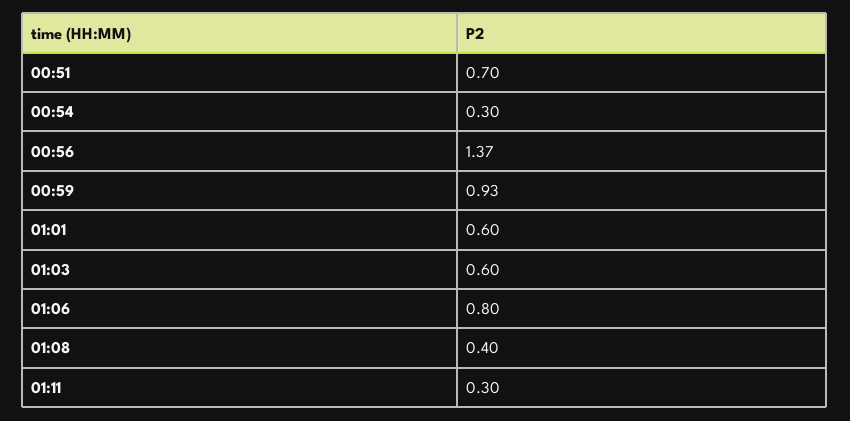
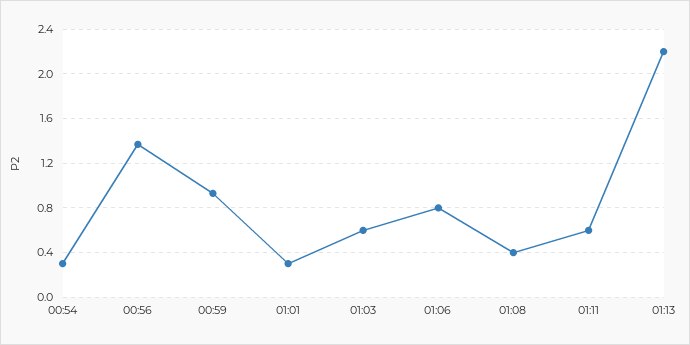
00:51: 0.7 -> none
01:01: 0.6 -> 0.3
01:11: 0.3 -> 0.6
01:13: none -> 2.2

